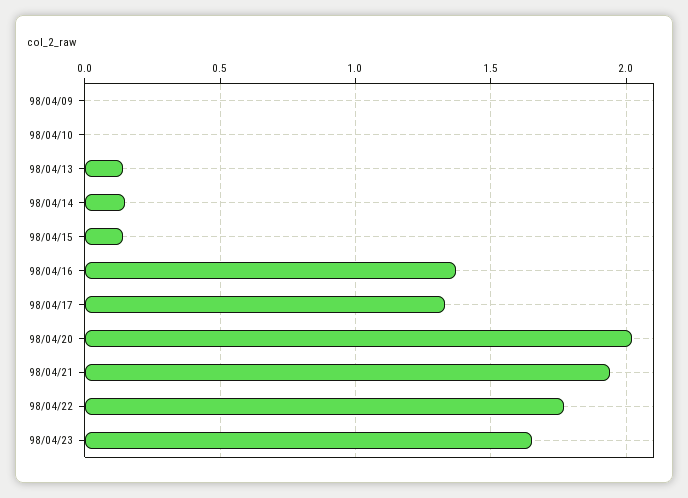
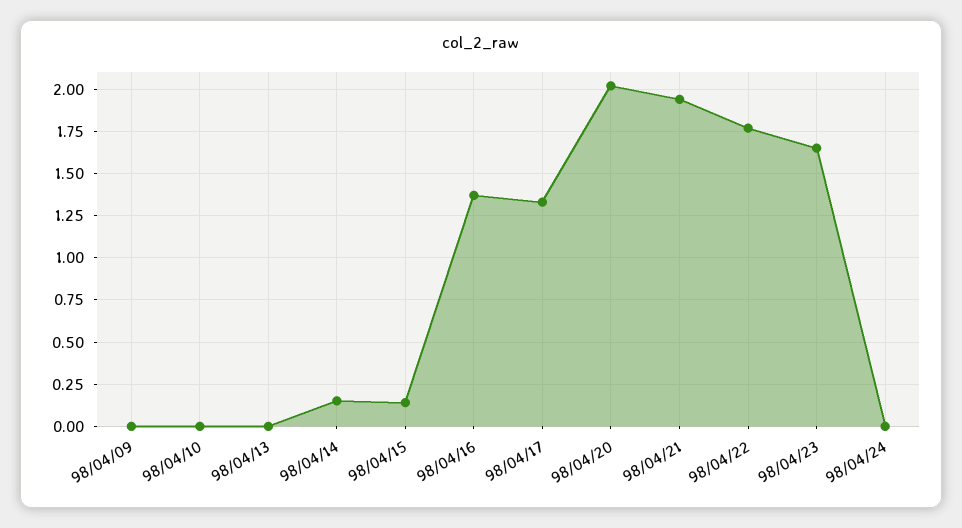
98/04/13: 0.15 -> 0
98/04/24: none -> 0

